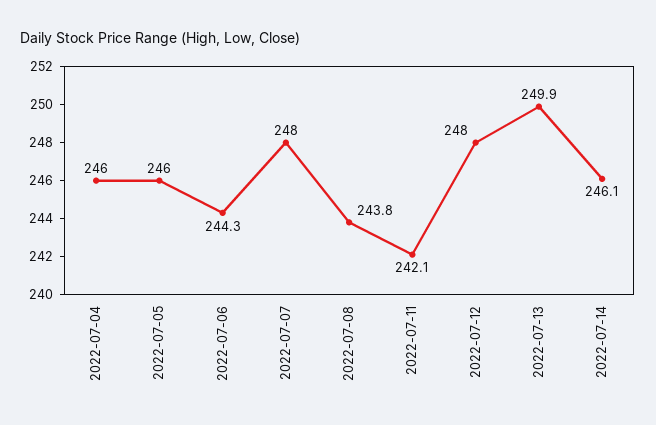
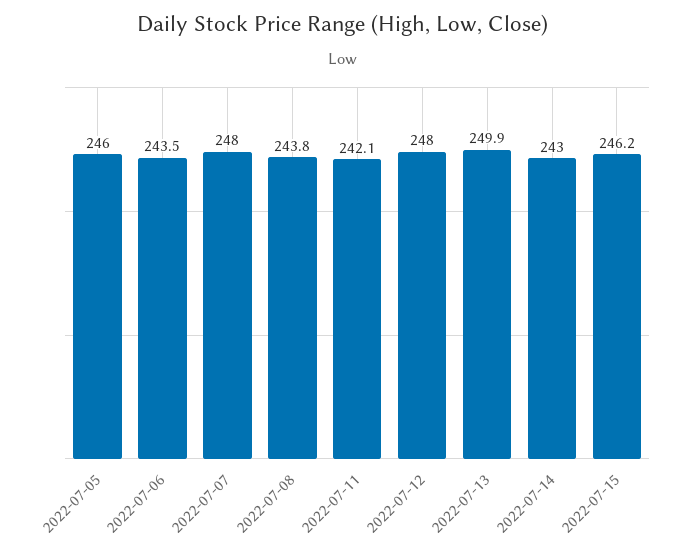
2022-07-04: 246 -> none
2022-07-06: 244.3 -> 243.5
2022-07-14: 246.1 -> 243
2022-07-15: none -> 246.2

